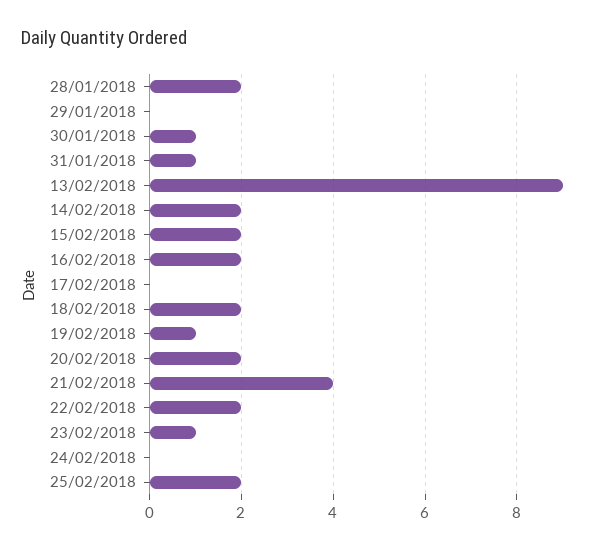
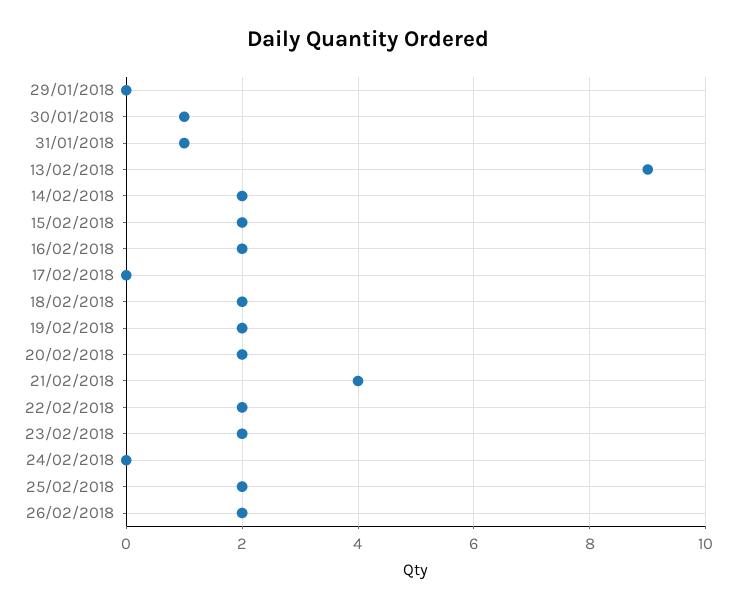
28/01/2018: 2 -> none
19/02/2018: 1 -> 2
23/02/2018: 1 -> 2
26/02/2018: none -> 2

